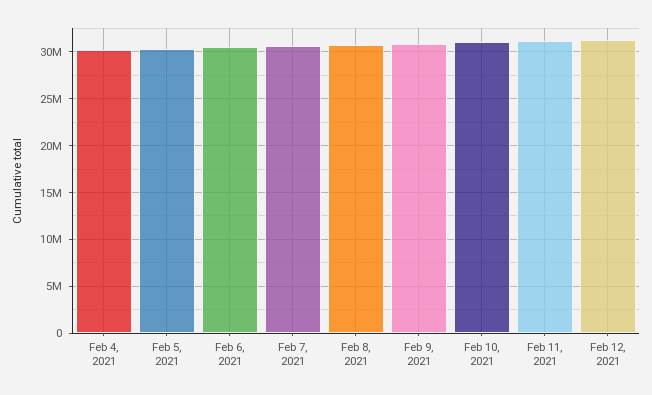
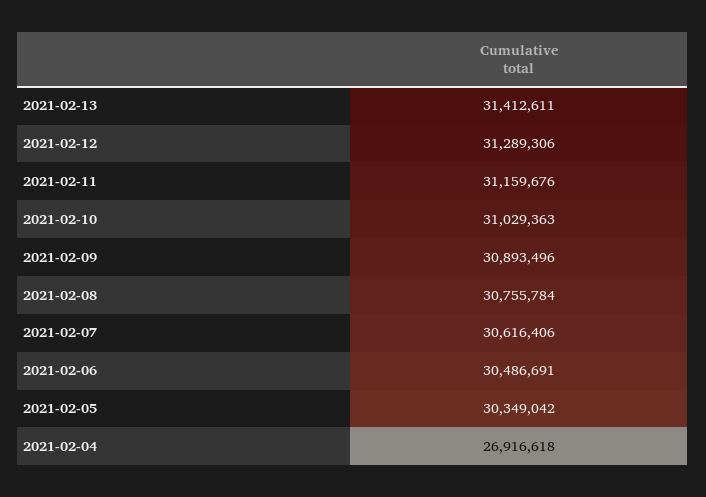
Feb 4, 2021: 30000000 -> 26916618
2021-02-13: none -> 31412611

